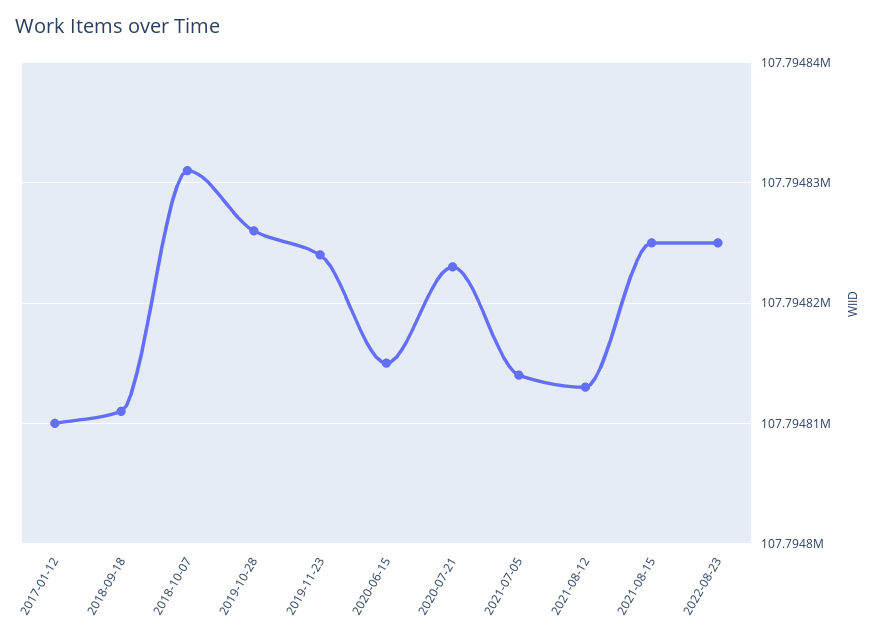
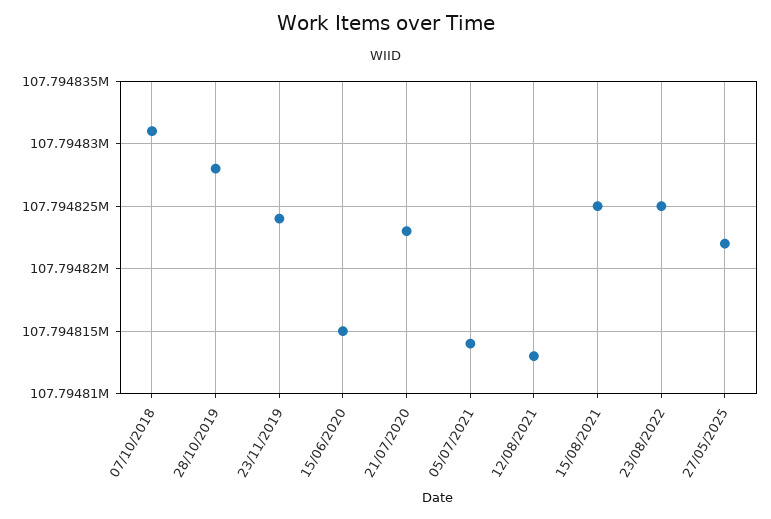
2017-01-12: 107794810 -> none
2018-09-18: 107794811 -> none
2019-10-28: 107794826 -> 107794828
27/05/2025: none -> 107794822

